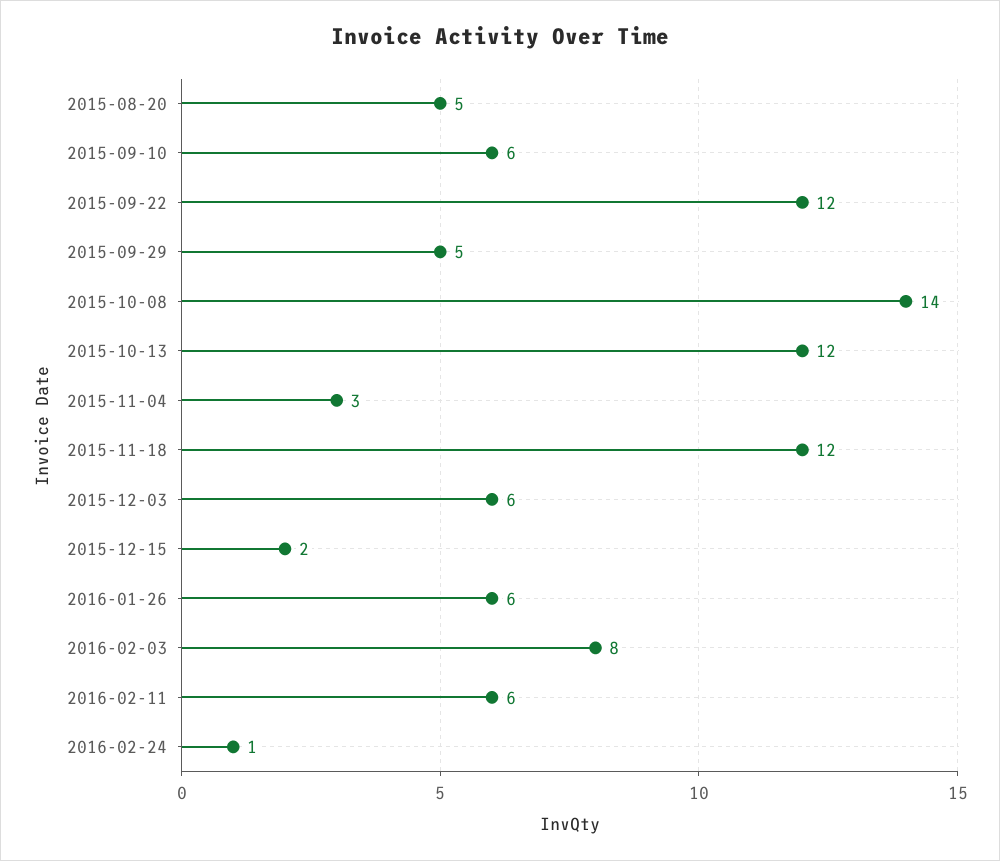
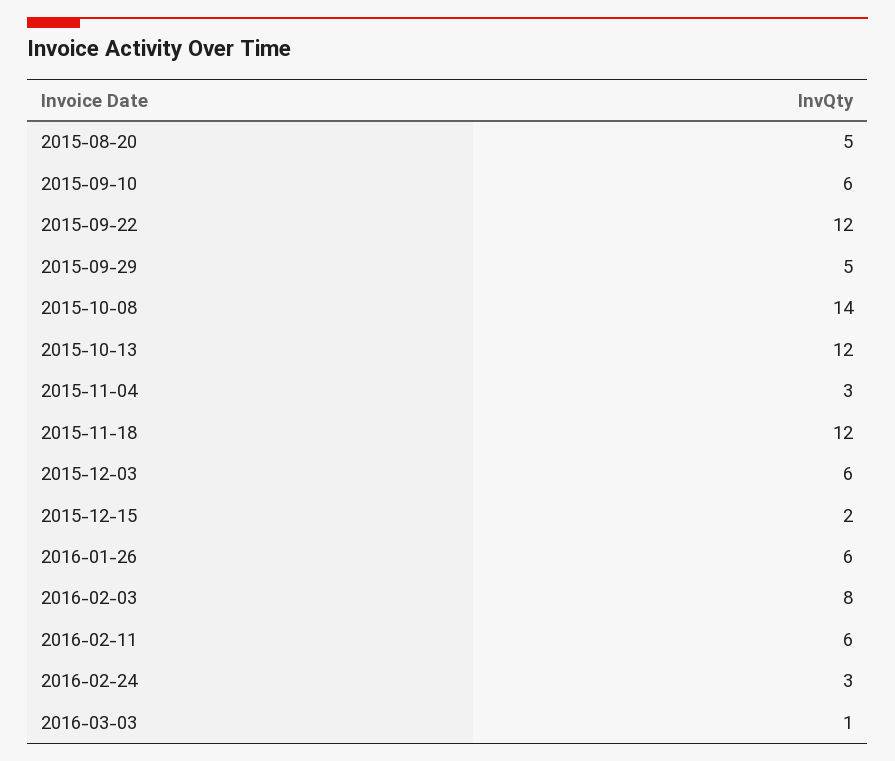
2016-02-24: 1 -> 3
2016-03-03: none -> 1

